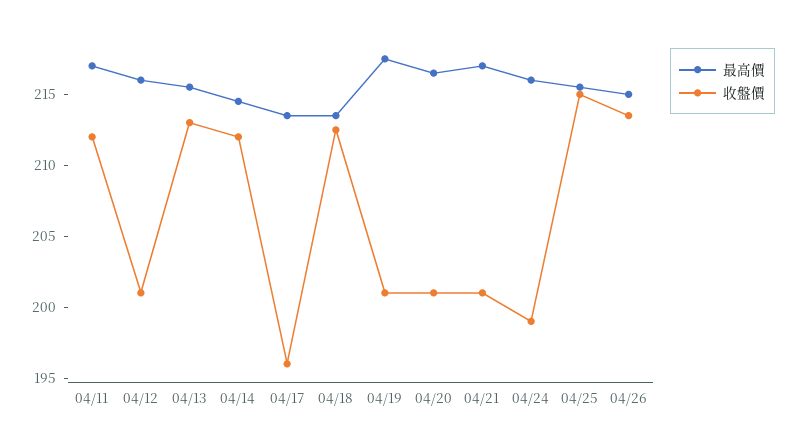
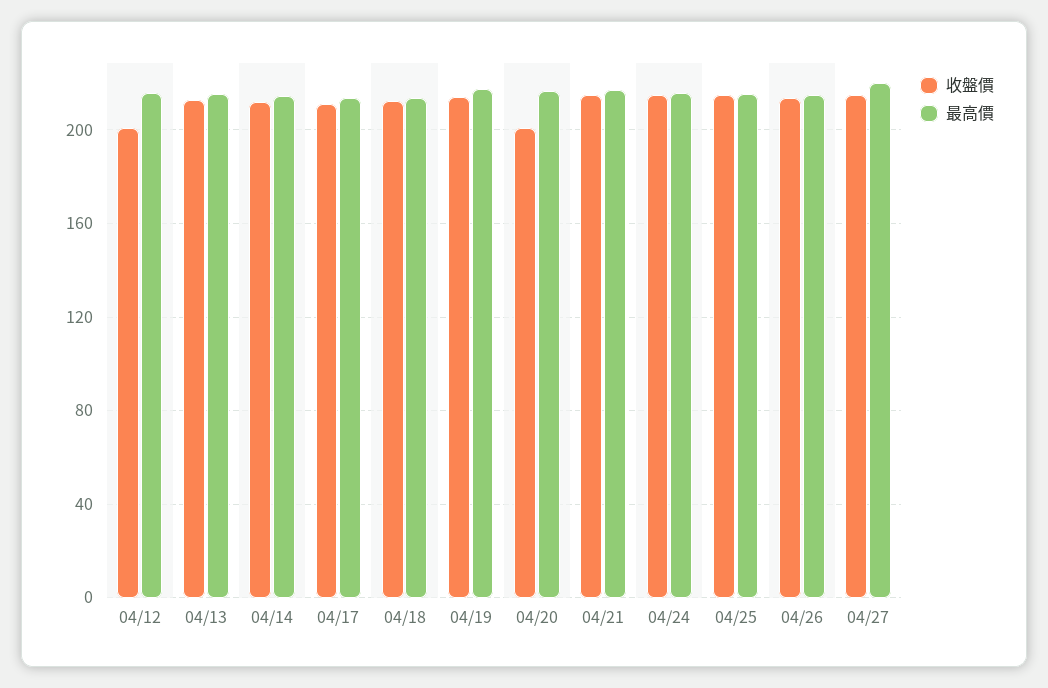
最高價, 04/11: 217 -> none
收盤價, 04/11: 212 -> none
收盤價, 04/17: 196 -> 210
收盤價, 04/19: 201 -> 215
收盤價, 04/21: 201 -> 215
收盤價, 04/24: 199 -> 215
收盤價, 04/27: none -> 215
最高價, 04/27: none -> 220

